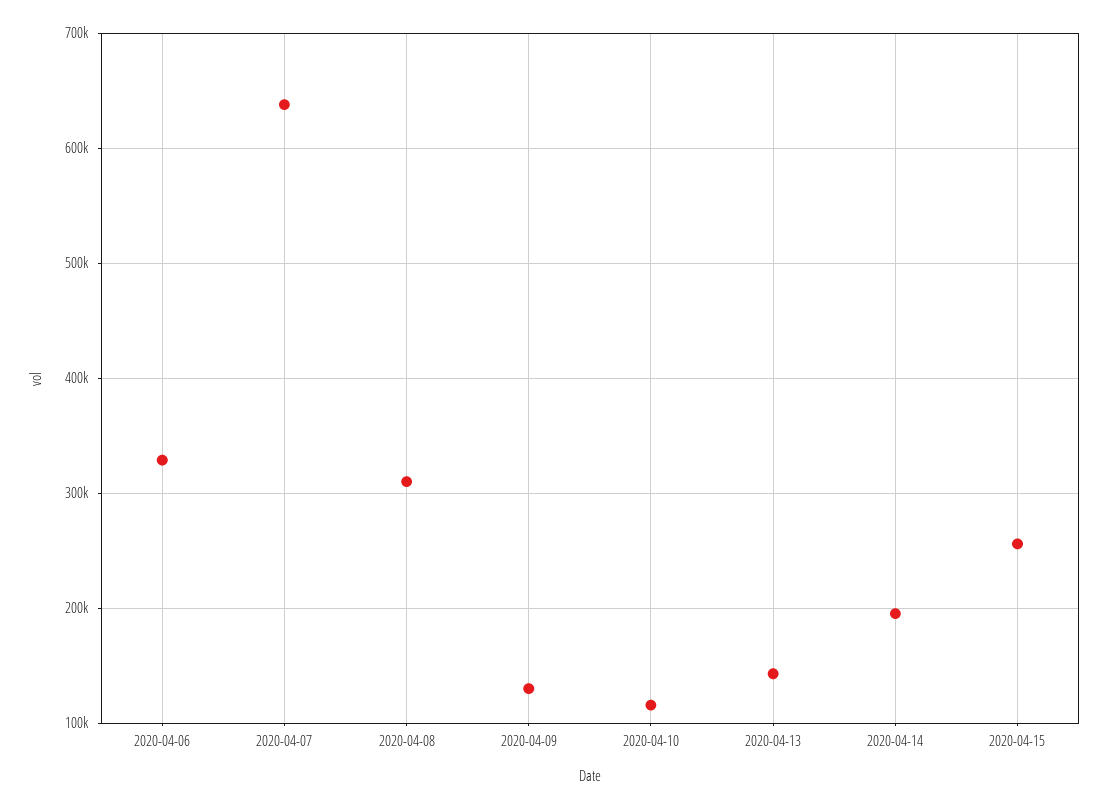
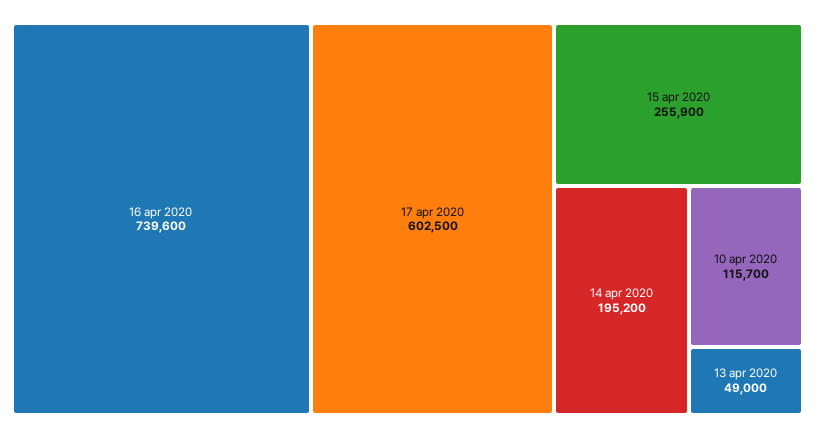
2020-04-06: 330000 -> none
2020-04-07: 640000 -> none
2020-04-08: 310000 -> none
2020-04-09: 130000 -> none
2020-04-13: 140000 -> 49000
16 apr 2020: none -> 739600
17 apr 2020: none -> 602500

